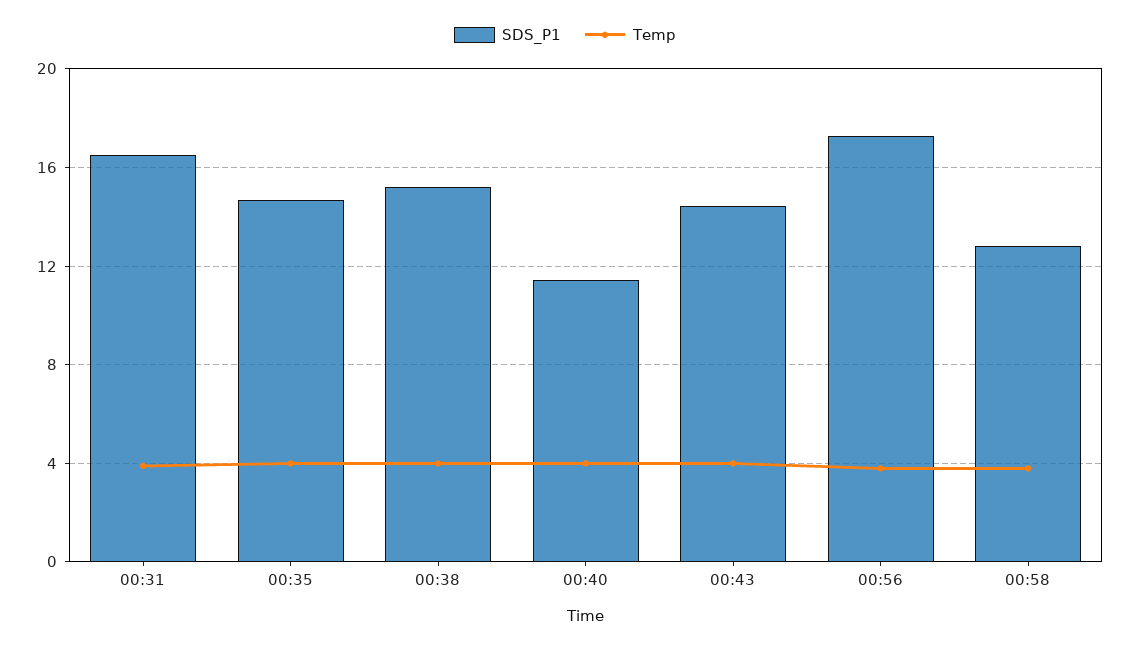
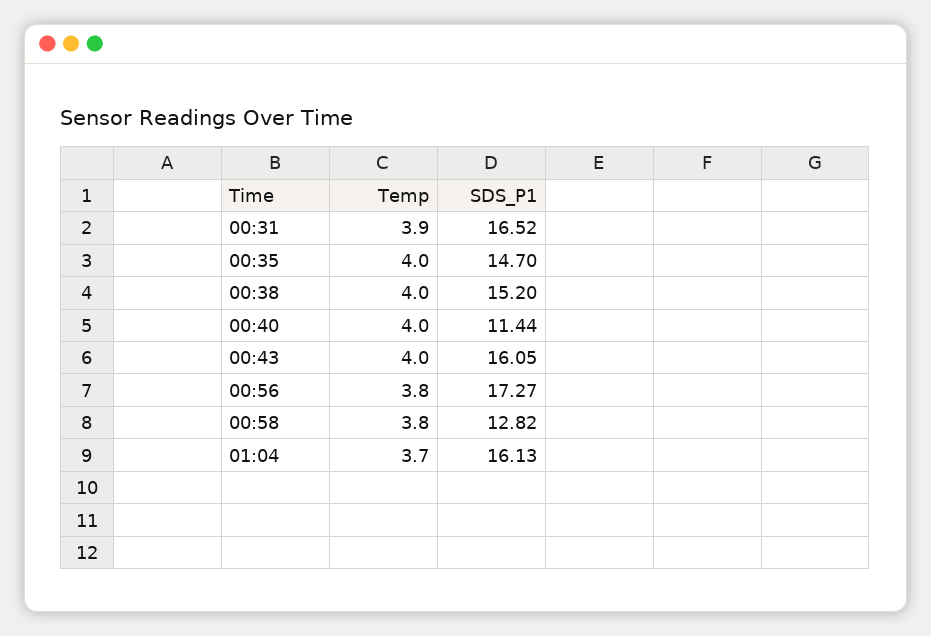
SDS_P1, 00:43: 14.5 -> 16.05
Temp, 01:04: none -> 3.7
SDS_P1, 01:04: none -> 16.13

